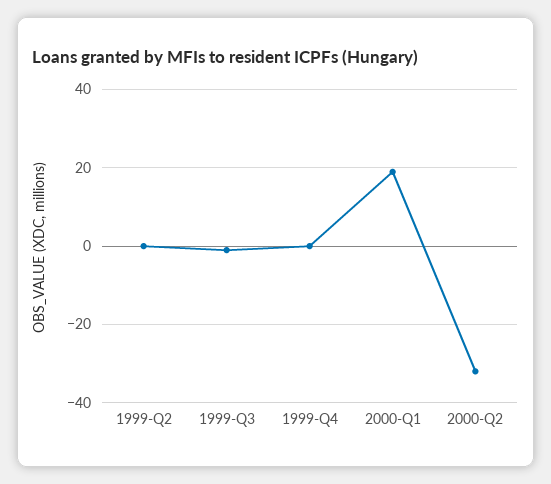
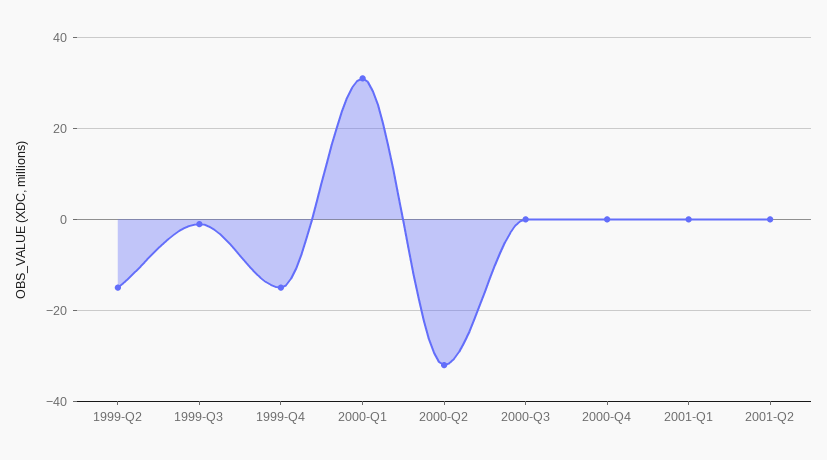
1999-Q2: 0 -> -15
1999-Q4: 0 -> -15
2000-Q1: 20 -> 30
2000-Q3: none -> 0
2000-Q4: none -> 0
2001-Q1: none -> 0
2001-Q2: none -> 0

